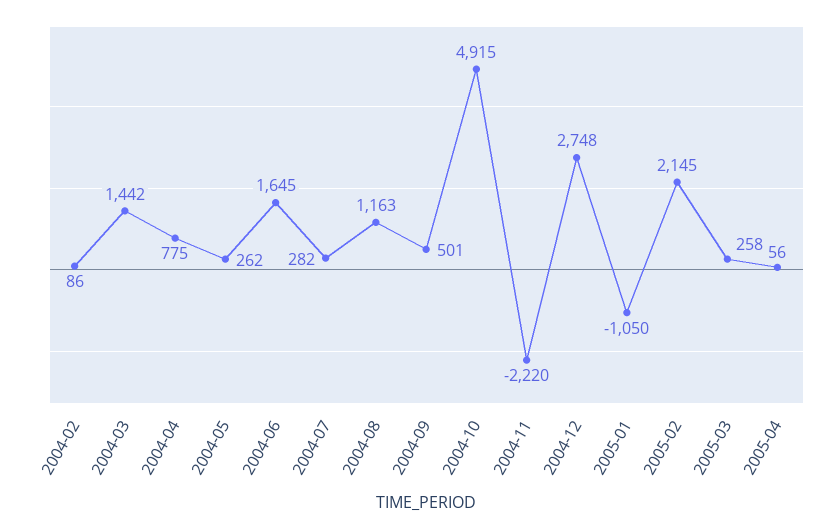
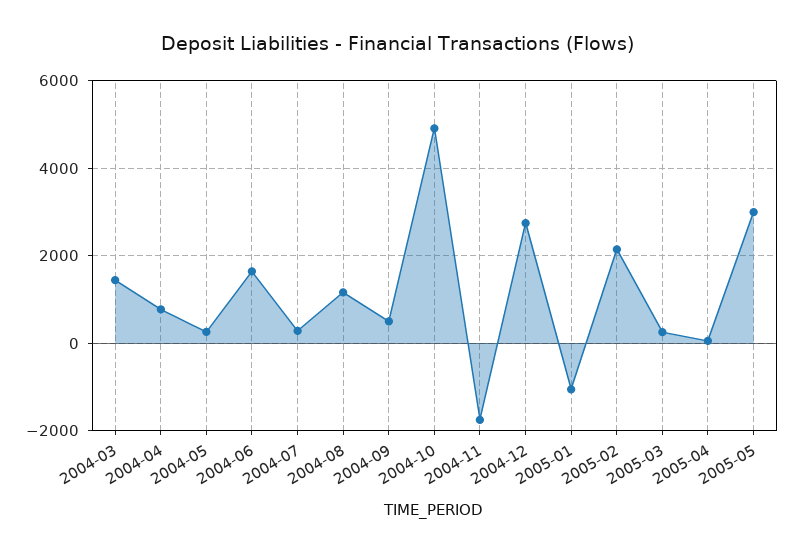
2004-02: 86 -> none
2004-11: -2220 -> -1800
2005-05: none -> 3000

